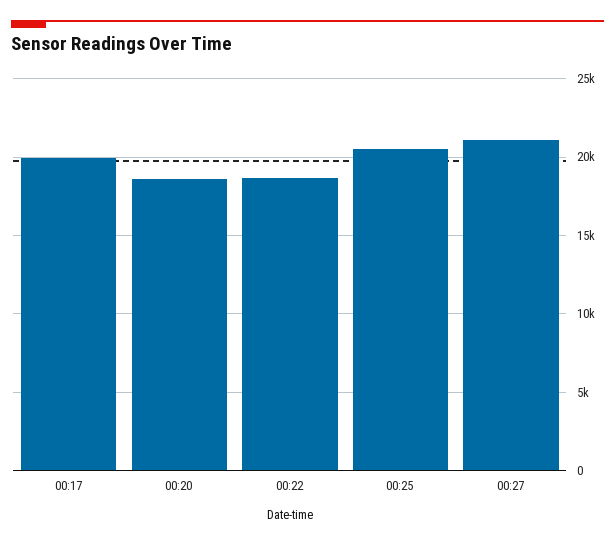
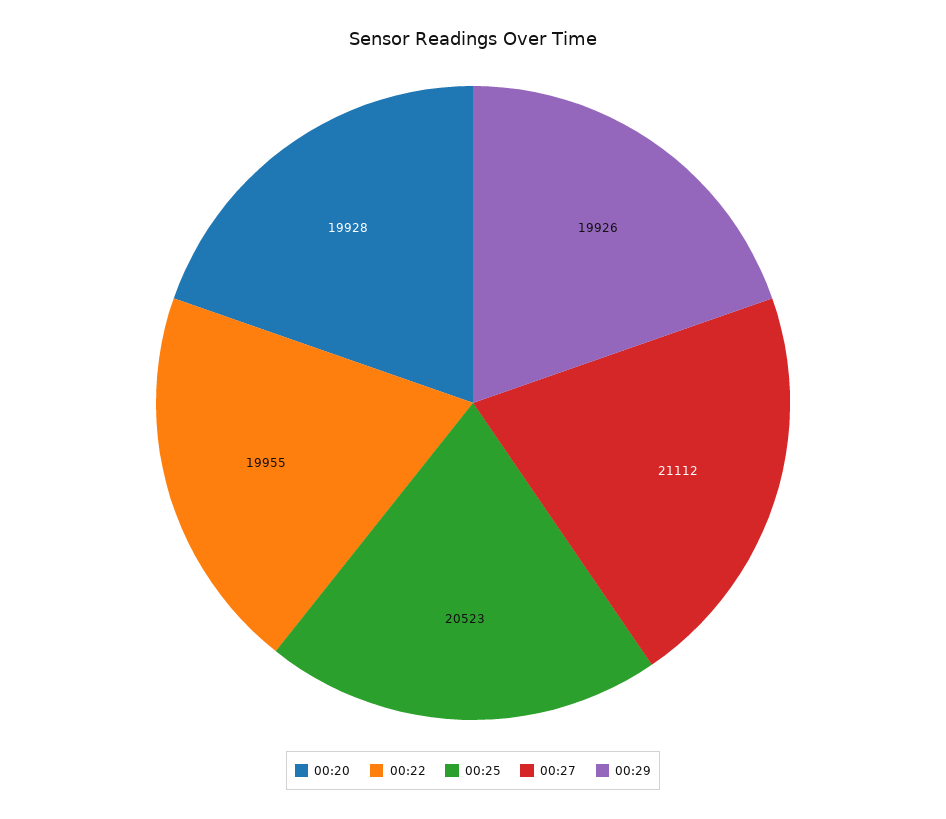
00:17: 20000 -> none
00:20: 18500 -> 19928
00:22: 18500 -> 19955
00:29: none -> 19926

